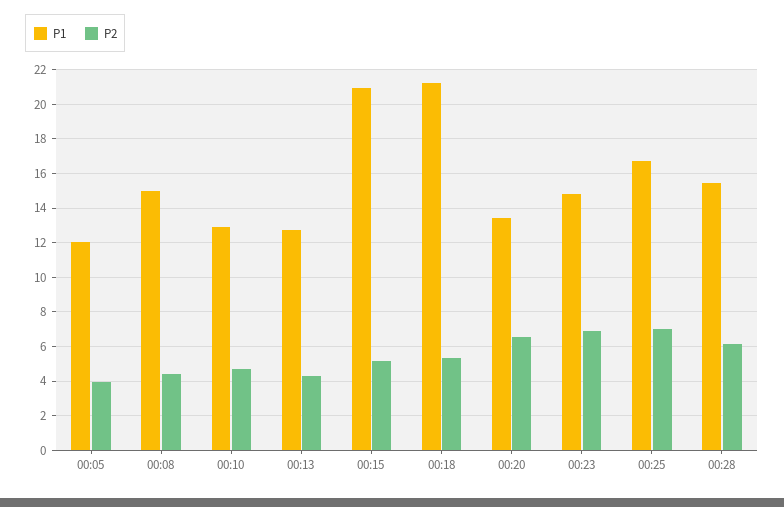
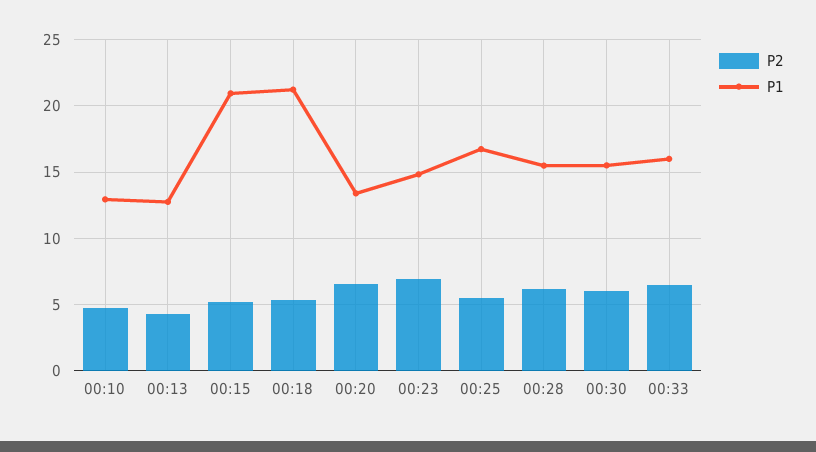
P1, 00:05: 12 -> none
P2, 00:05: 4 -> none
P1, 00:08: 15 -> none
P2, 00:08: 4.5 -> none
P2, 00:25: 7 -> 5.5
P2, 00:30: none -> 6
P1, 00:30: none -> 15.5
P2, 00:33: none -> 6.5
P1, 00:33: none -> 16

